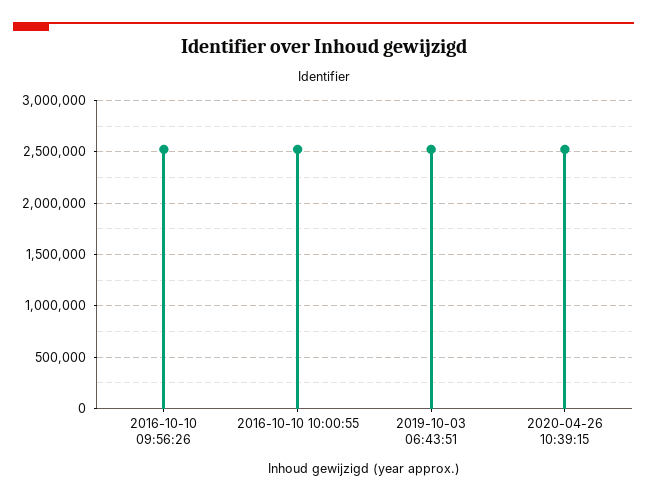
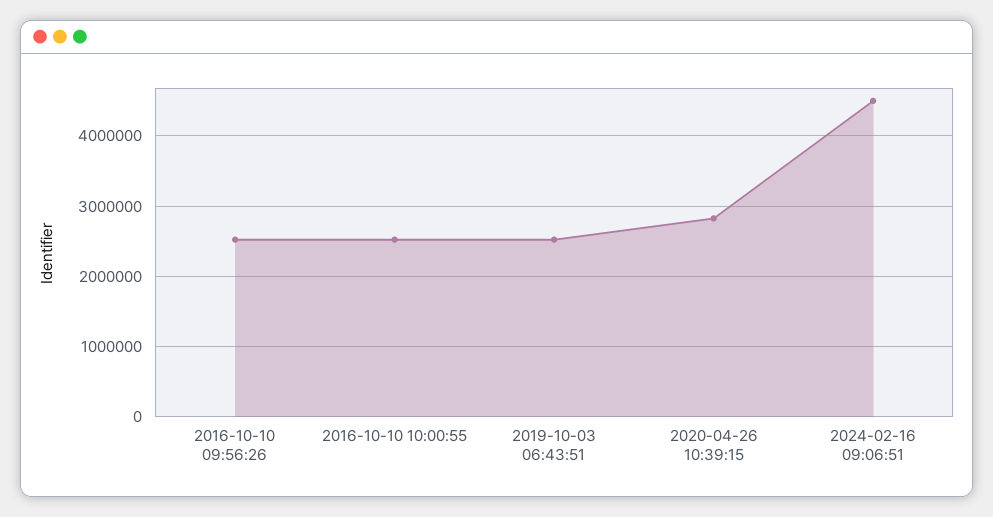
2020-04-26 10:39:15: 2500000 -> 2800000
2024-02-16 09:06:51: none -> 4500000

